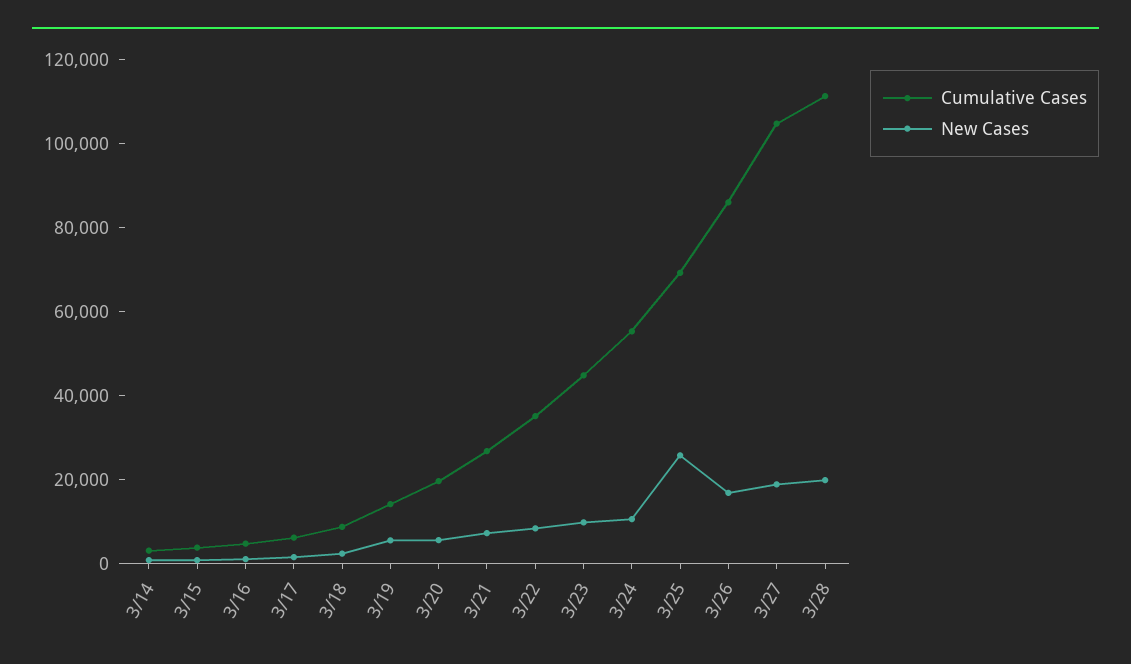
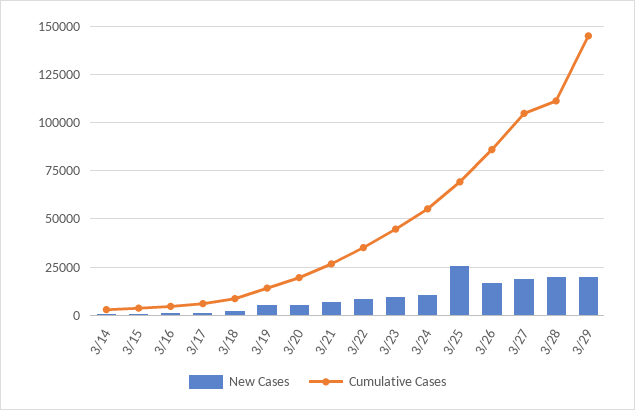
New Cases, 3/29: none -> 20000
Cumulative Cases, 3/29: none -> 145000

